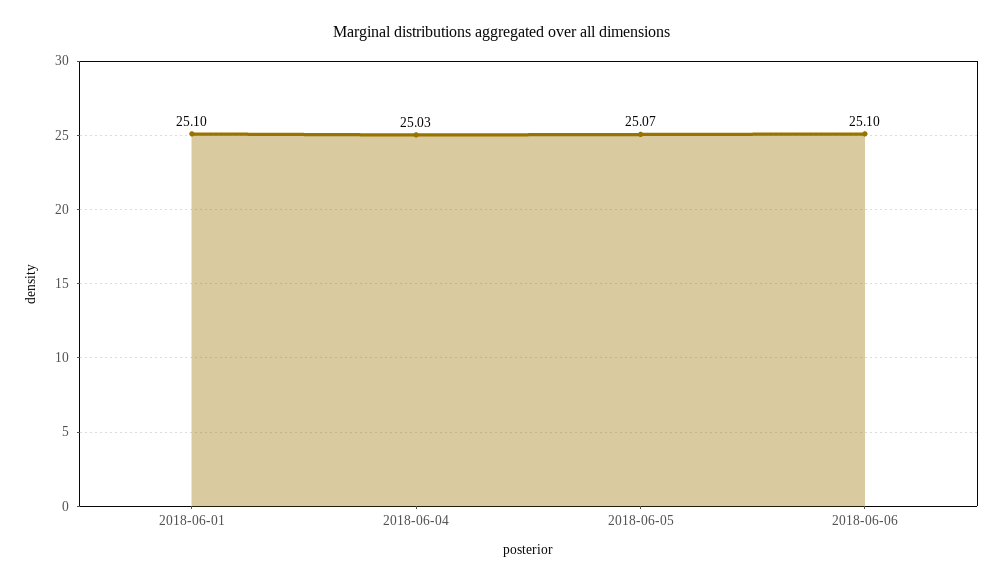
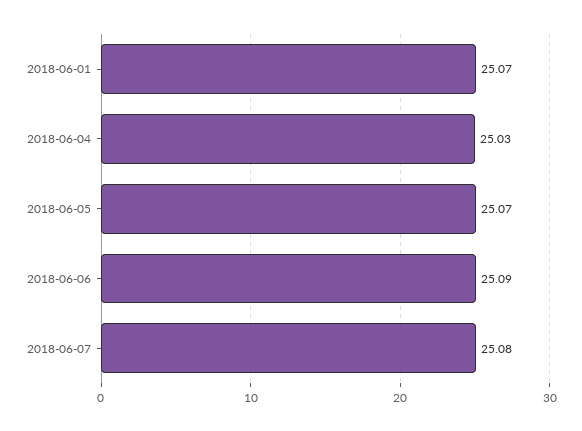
2018-06-01: 25.1 -> 25.07
2018-06-06: 25.1 -> 25.09
2018-06-07: none -> 25.08

